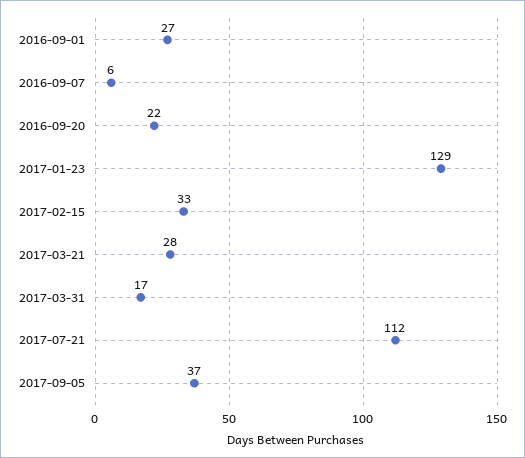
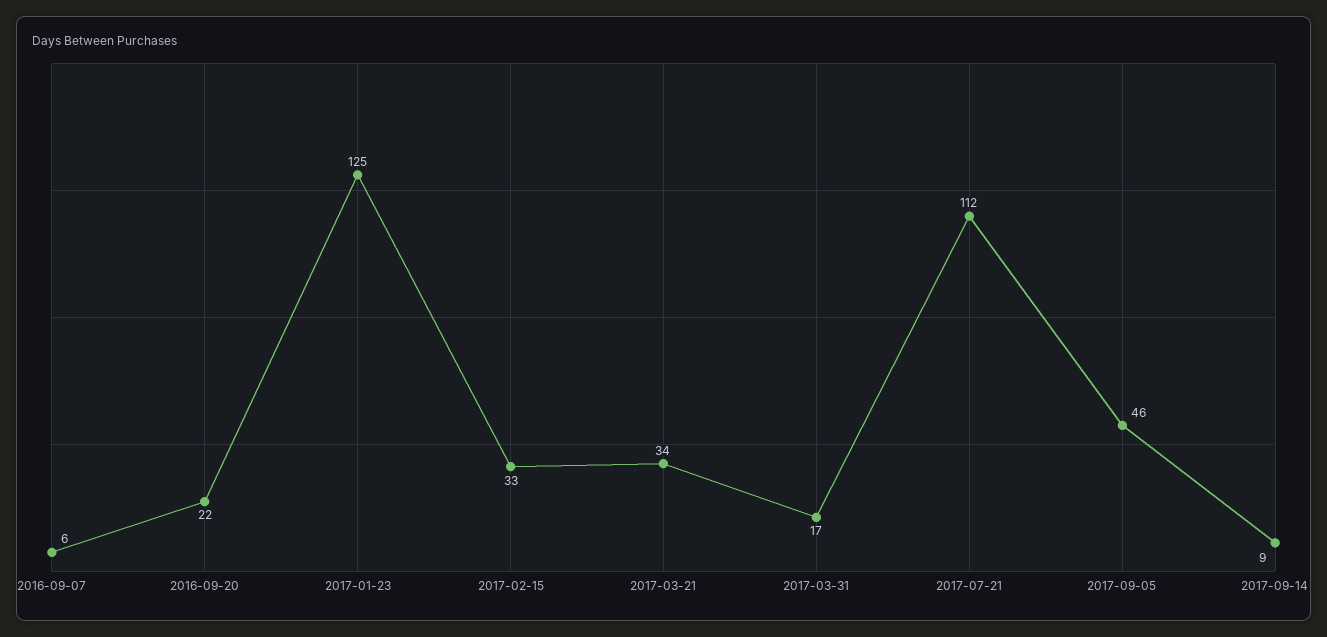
2016-09-01: 27 -> none
2017-01-23: 129 -> 125
2017-03-21: 28 -> 34
2017-09-05: 37 -> 46
2017-09-14: none -> 9

